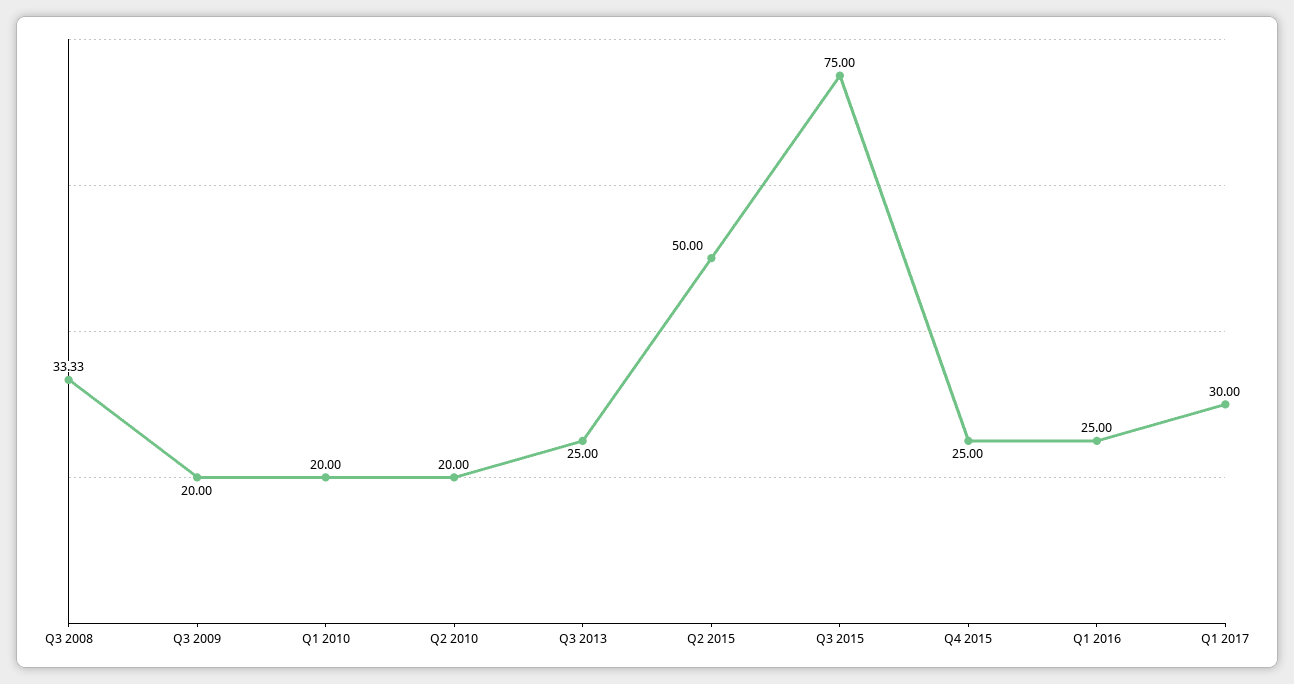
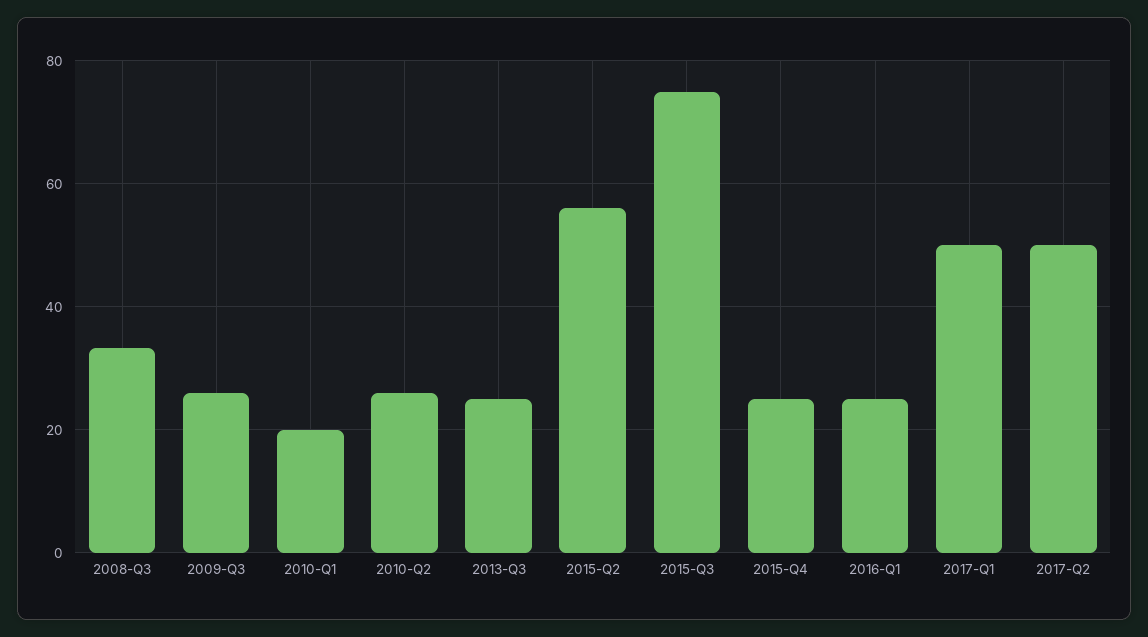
Q3 2009: 20 -> 26
Q2 2010: 20 -> 26
Q2 2015: 50 -> 56
Q1 2017: 30 -> 50
2017-Q2: none -> 50

